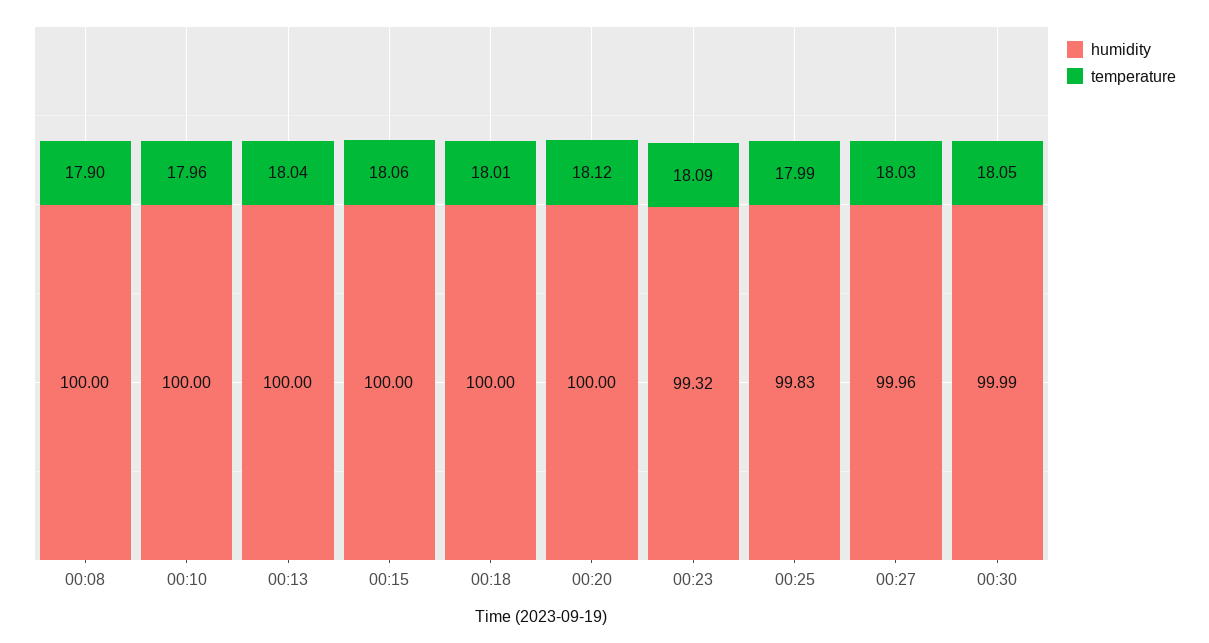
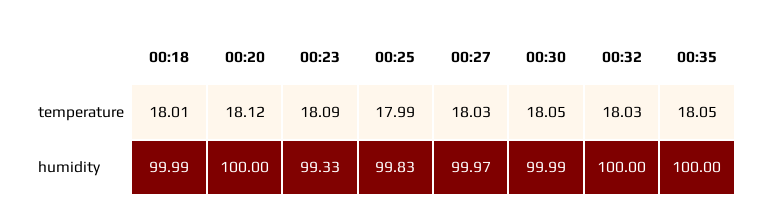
humidity, 00:08: 100 -> none
temperature, 00:08: 17.9 -> none
humidity, 00:10: 100 -> none
temperature, 00:10: 17.96 -> none
humidity, 00:13: 100 -> none
temperature, 00:13: 18.04 -> none
humidity, 00:15: 100 -> none
temperature, 00:15: 18.06 -> none
humidity, 00:18: 100 -> 99.99
humidity, 00:23: 99.32 -> 99.33
humidity, 00:27: 99.96 -> 99.97
temperature, 00:32: none -> 18.03
temperature, 00:35: none -> 18.05
humidity, 00:32: none -> 100
humidity, 00:35: none -> 100

